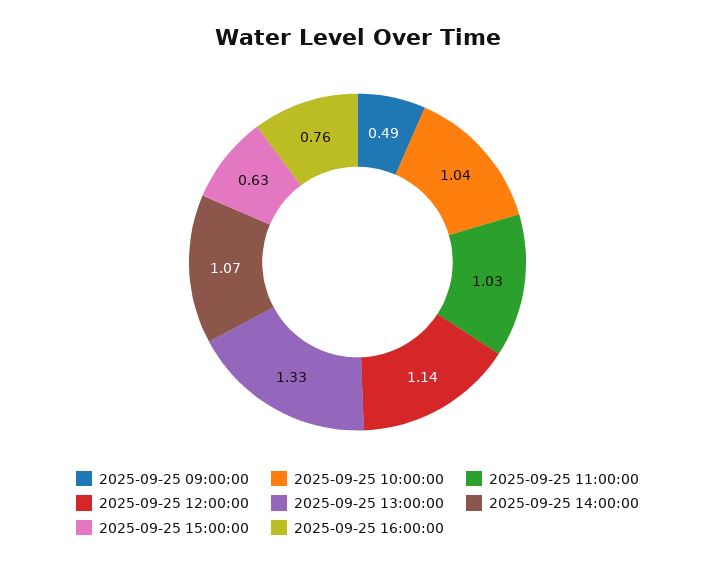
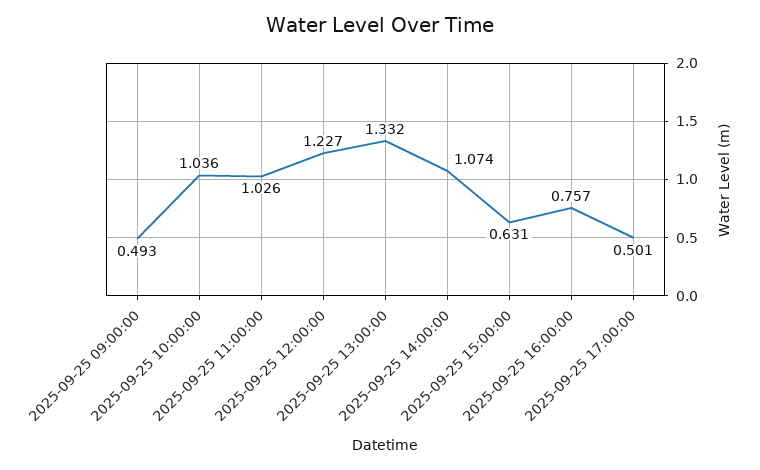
2025-09-25 12:00:00: 1.14 -> 1.227
2025-09-25 17:00:00: none -> 0.501

